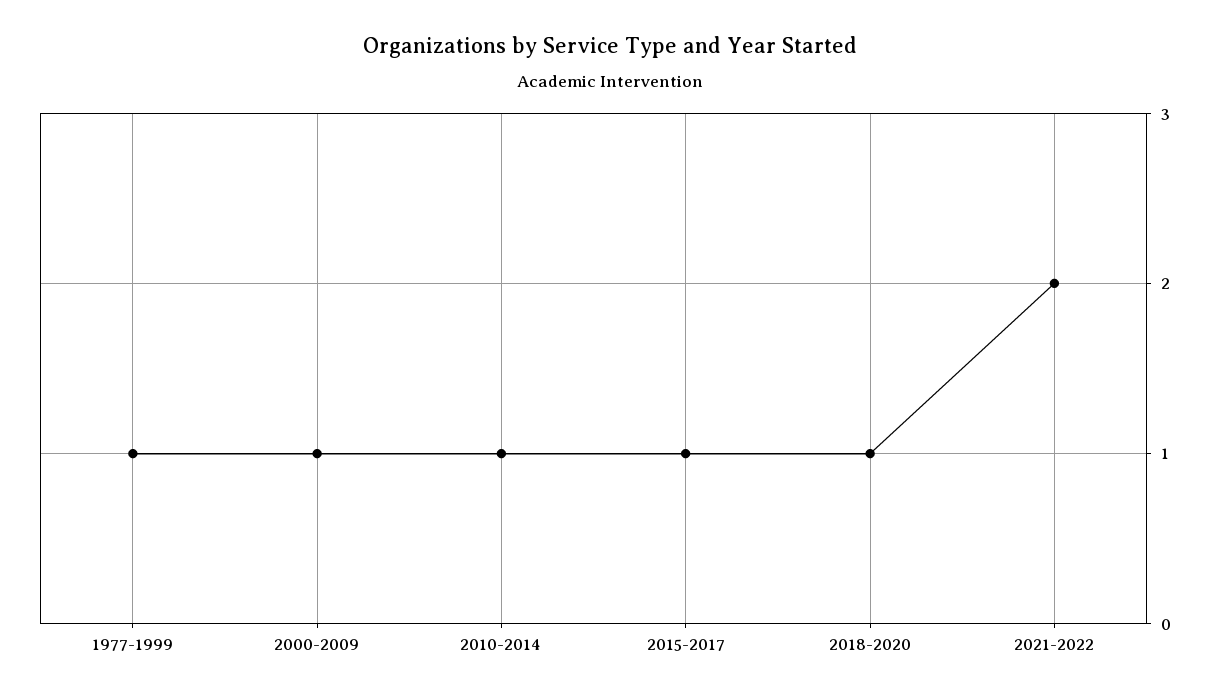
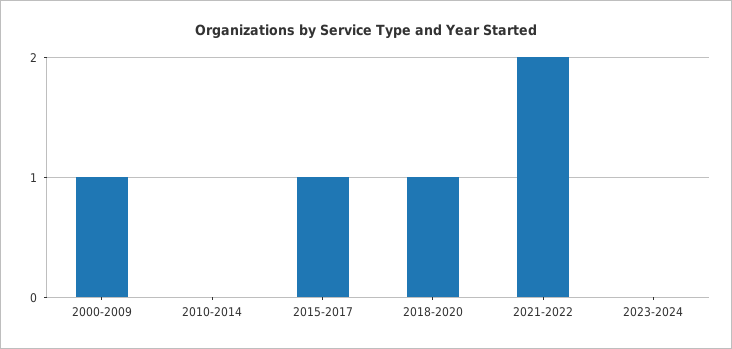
1977-1999: 1 -> none
2010-2014: 1 -> 0
2023-2024: none -> 0

